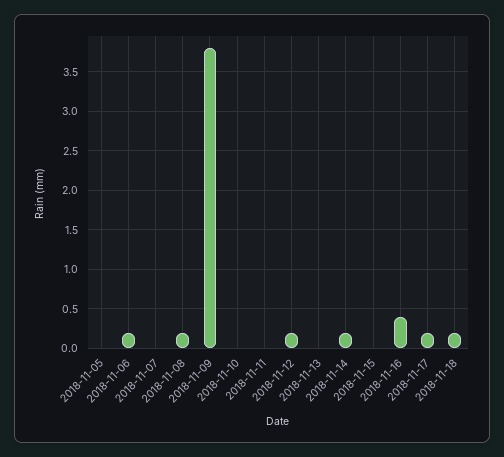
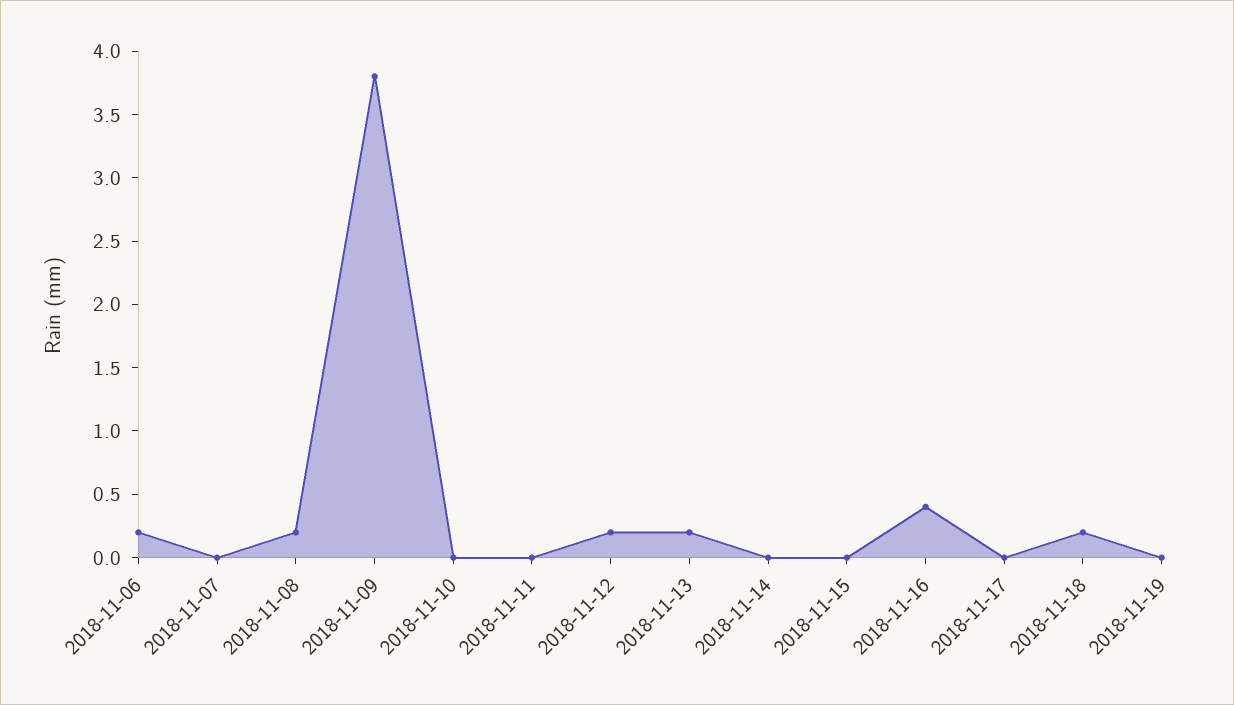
2018-11-05: 0 -> none
2018-11-13: 0 -> 0.2
2018-11-14: 0.2 -> 0
2018-11-17: 0.2 -> 0
2018-11-19: none -> 0

